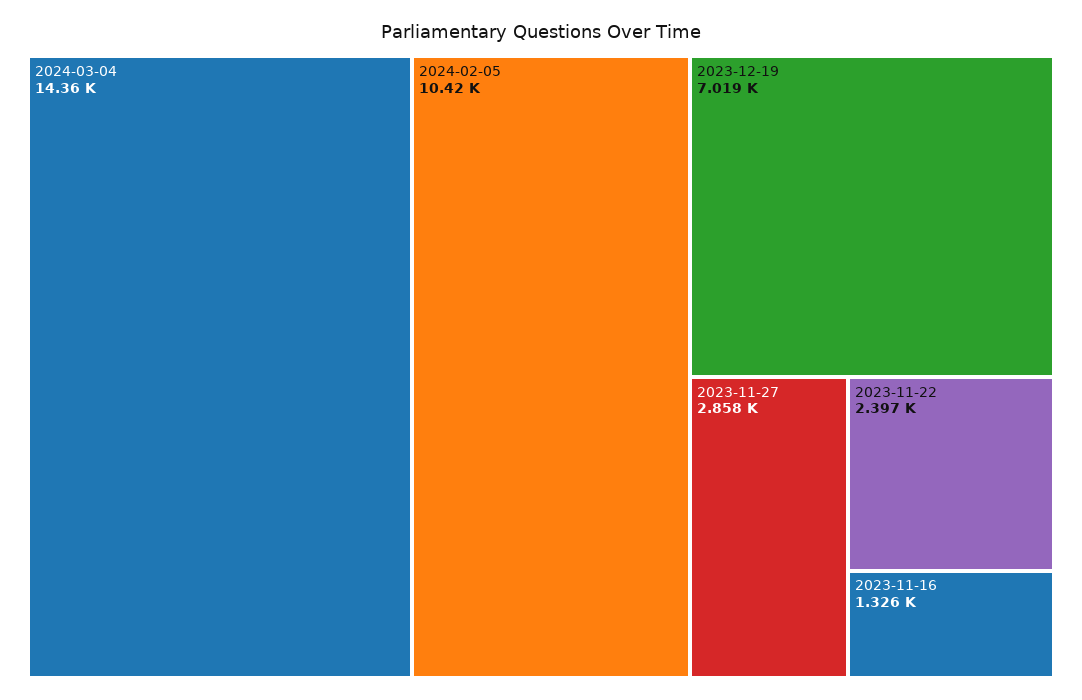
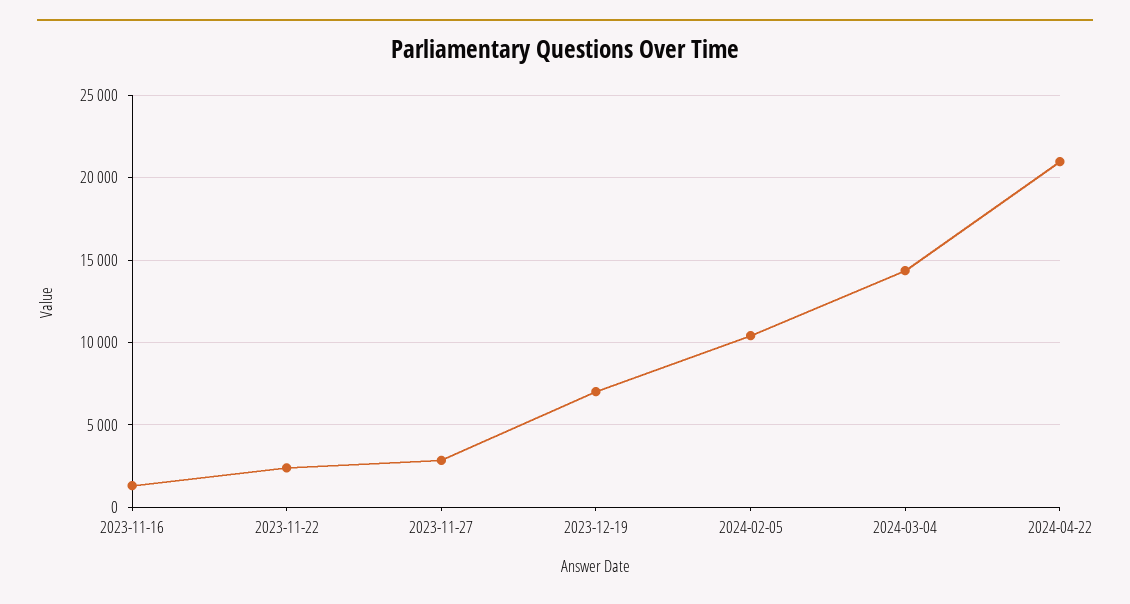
2024-04-22: none -> 21000

